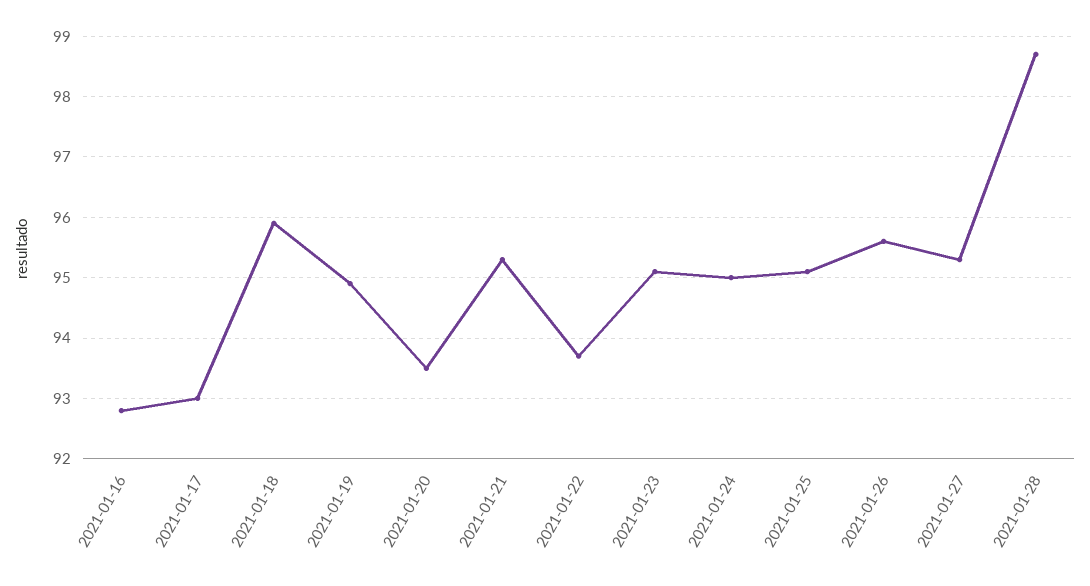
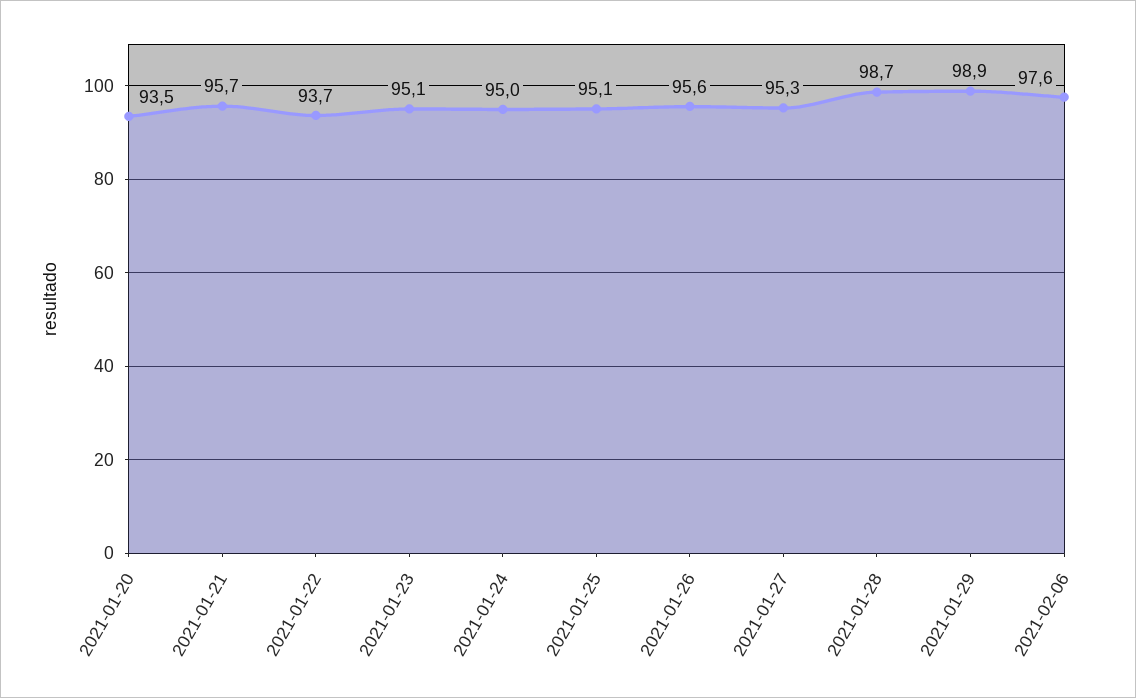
2021-01-16: 92.8 -> none
2021-01-17: 93 -> none
2021-01-18: 95.9 -> none
2021-01-19: 94.9 -> none
2021-01-21: 95.3 -> 95.7
2021-01-29: none -> 98.9
2021-02-06: none -> 97.6

